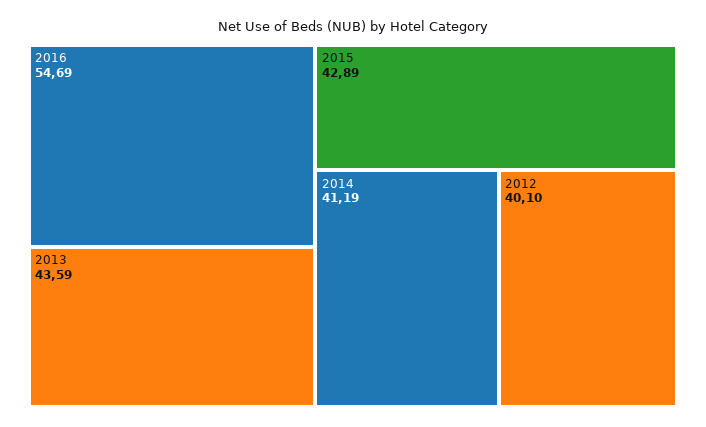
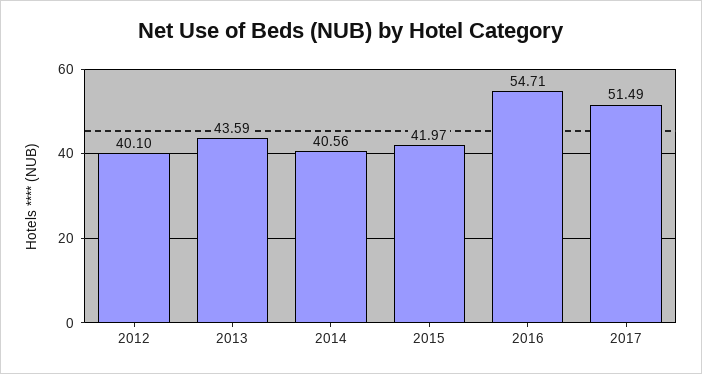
2016: 54.69 -> 54.71
2015: 42.89 -> 41.97
2014: 41.19 -> 40.56
2017: none -> 51.49

